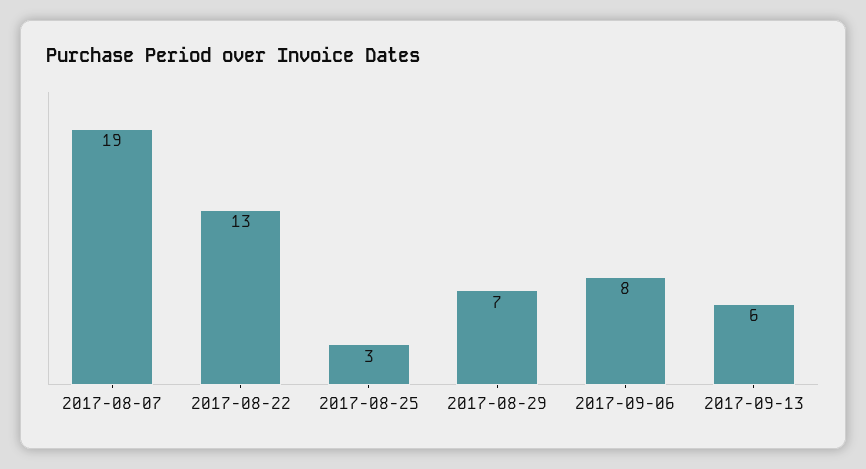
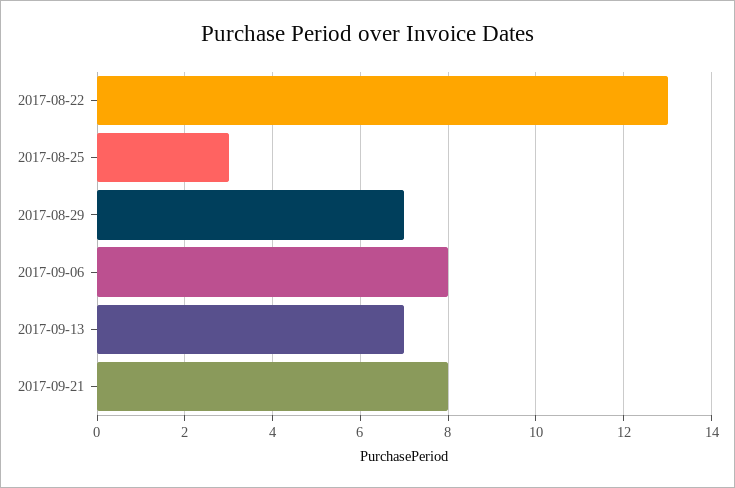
2017-08-07: 19 -> none
2017-09-13: 6 -> 7
2017-09-21: none -> 8

